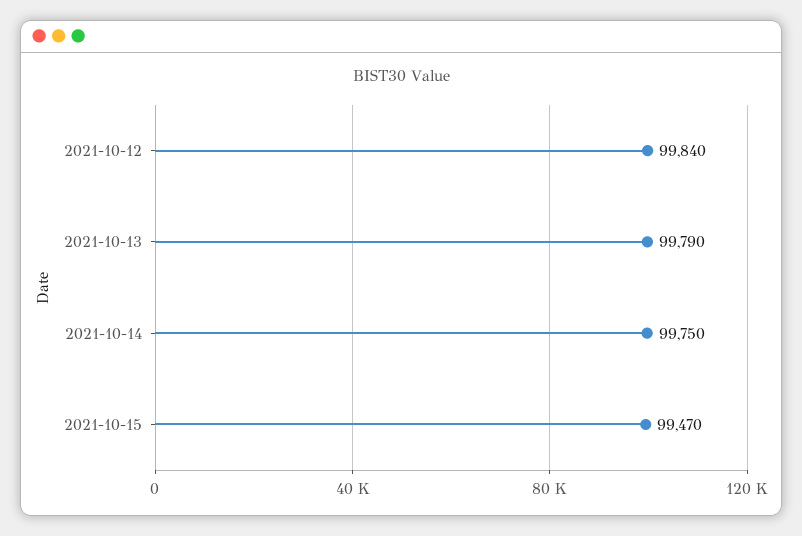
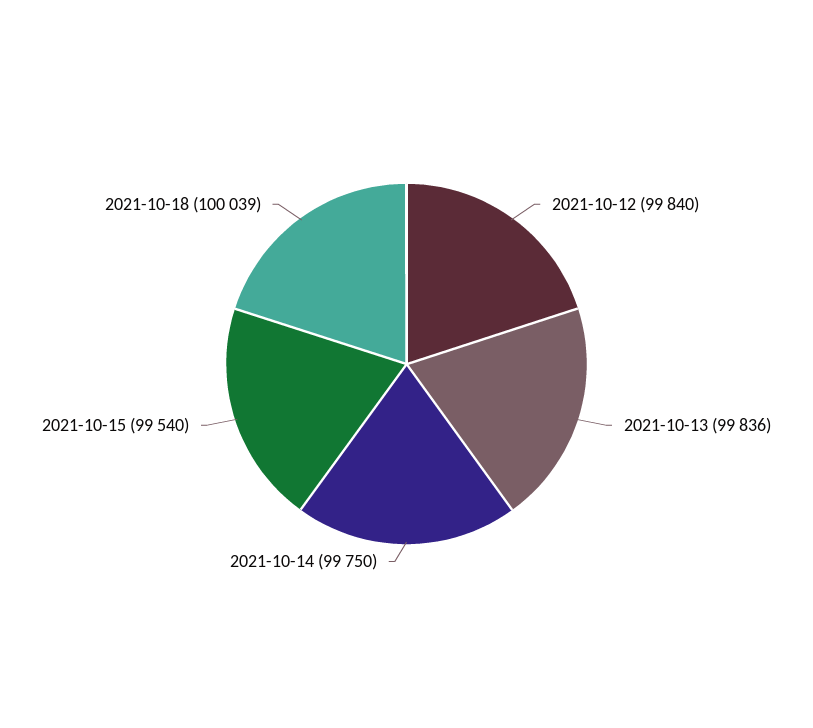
2021-10-13: 99790 -> 99836
2021-10-15: 99470 -> 99540
2021-10-18: none -> 100039

